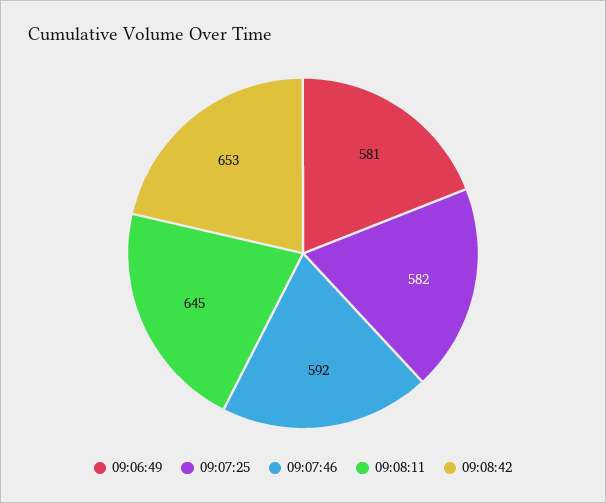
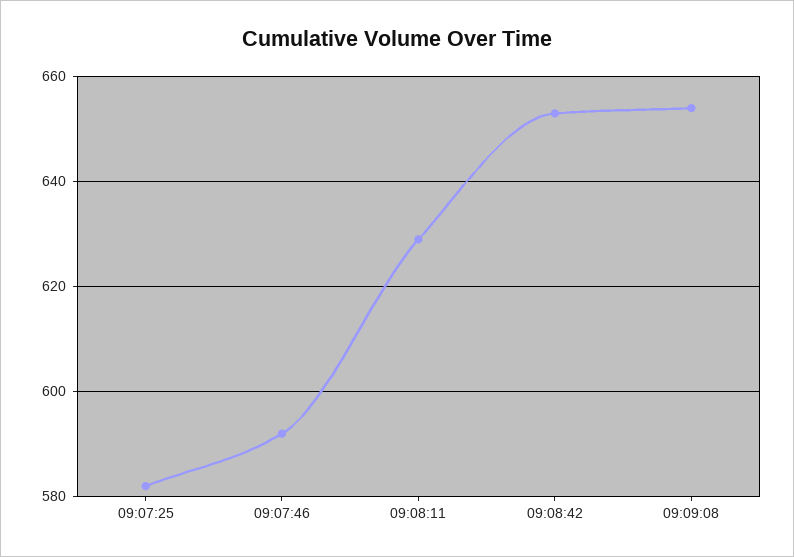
09:06:49: 581 -> none
09:08:11: 645 -> 630
09:09:08: none -> 655

